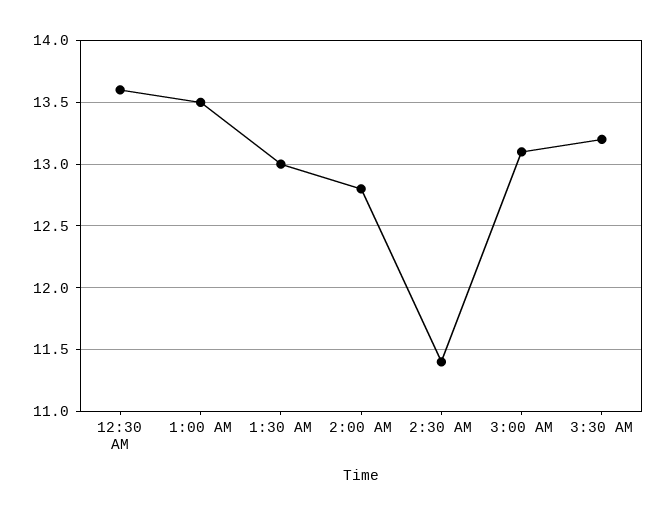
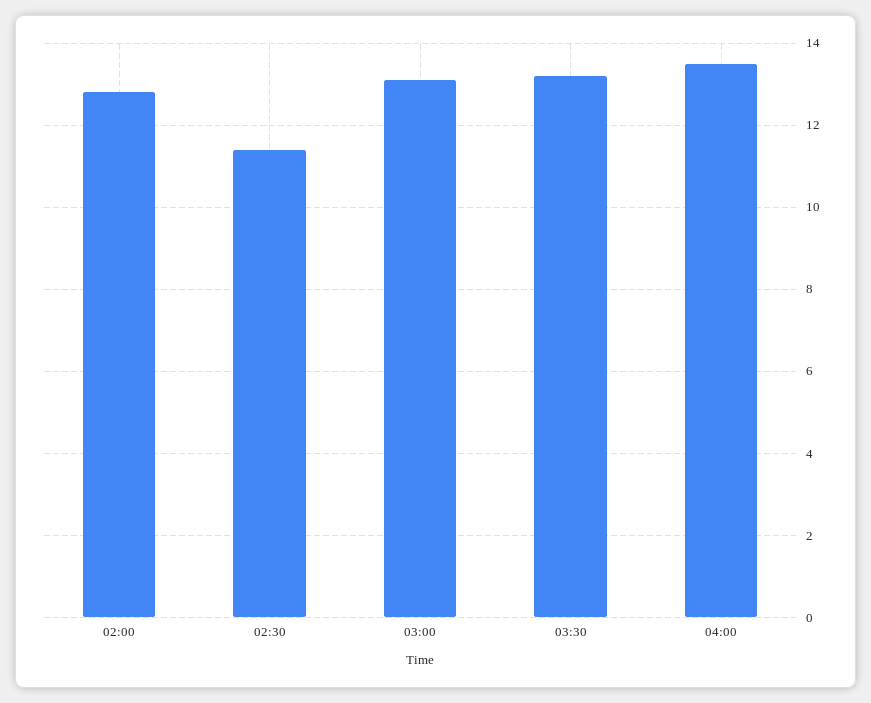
12:30 AM: 13.6 -> none
1:00 AM: 13.5 -> none
1:30 AM: 13 -> none
04:00: none -> 13.5

